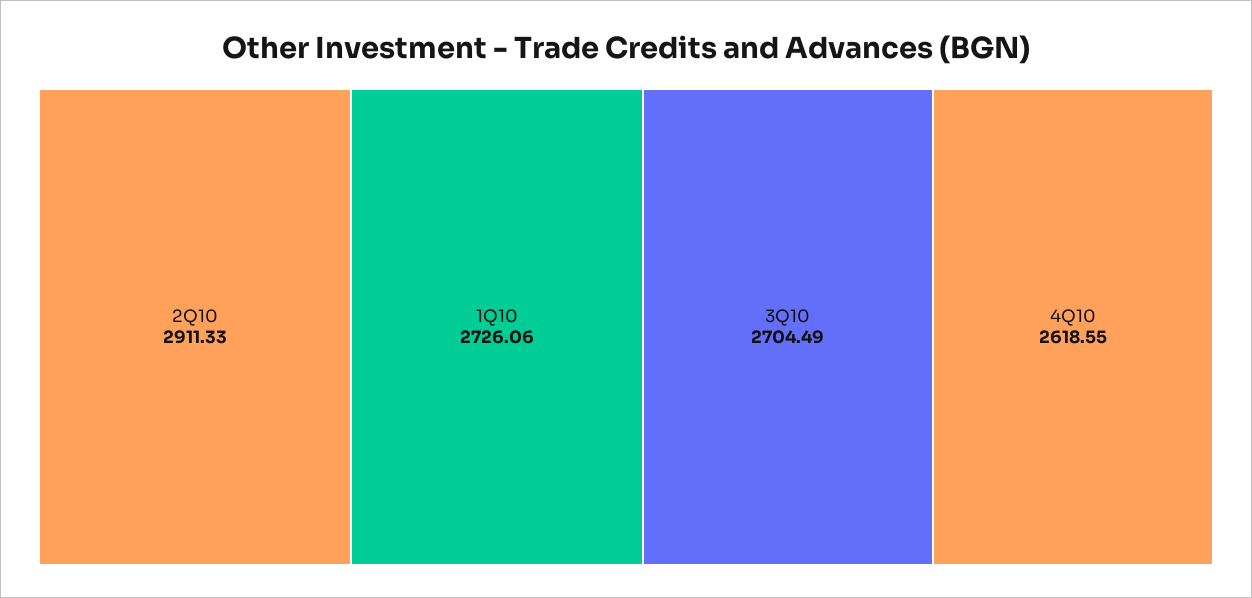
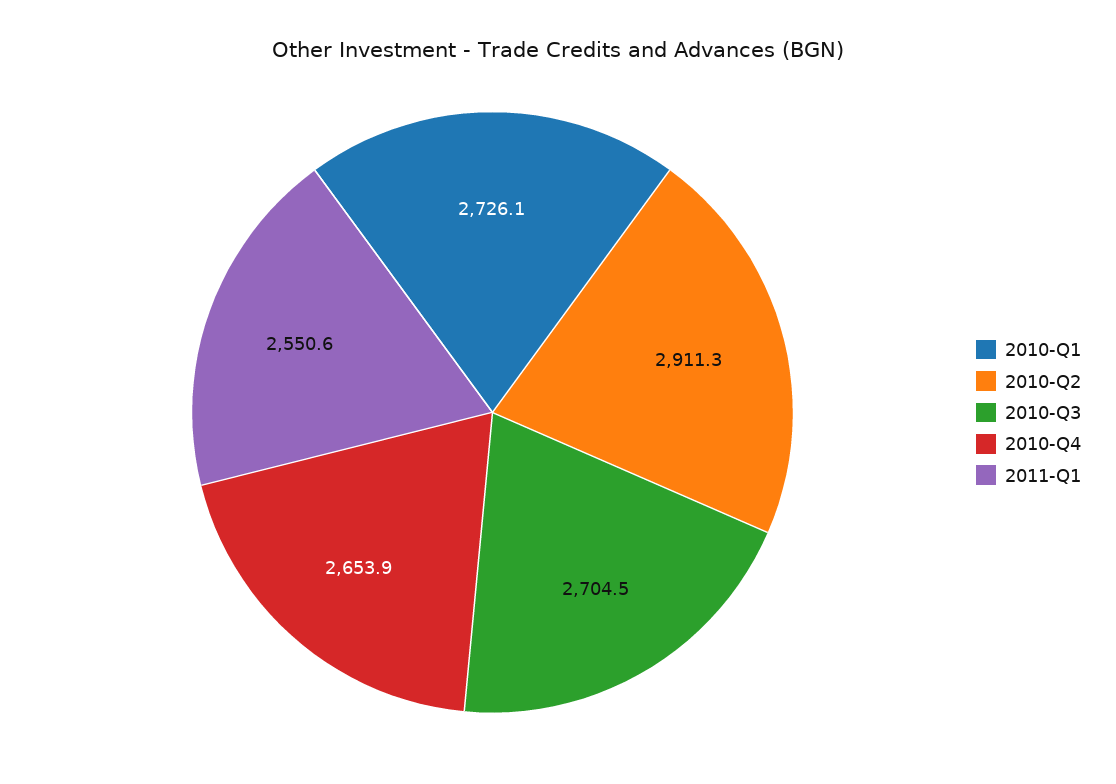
4Q10: 2618.55 -> 2653.9
2011-Q1: none -> 2550.6

